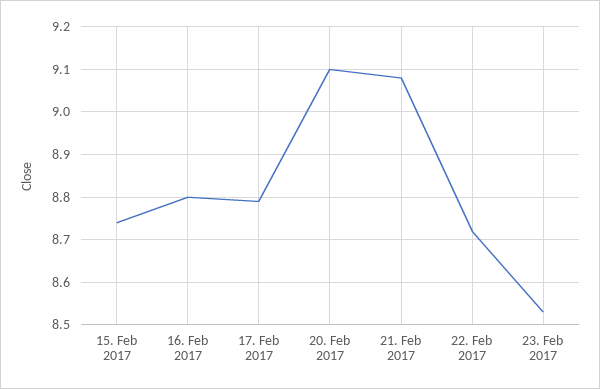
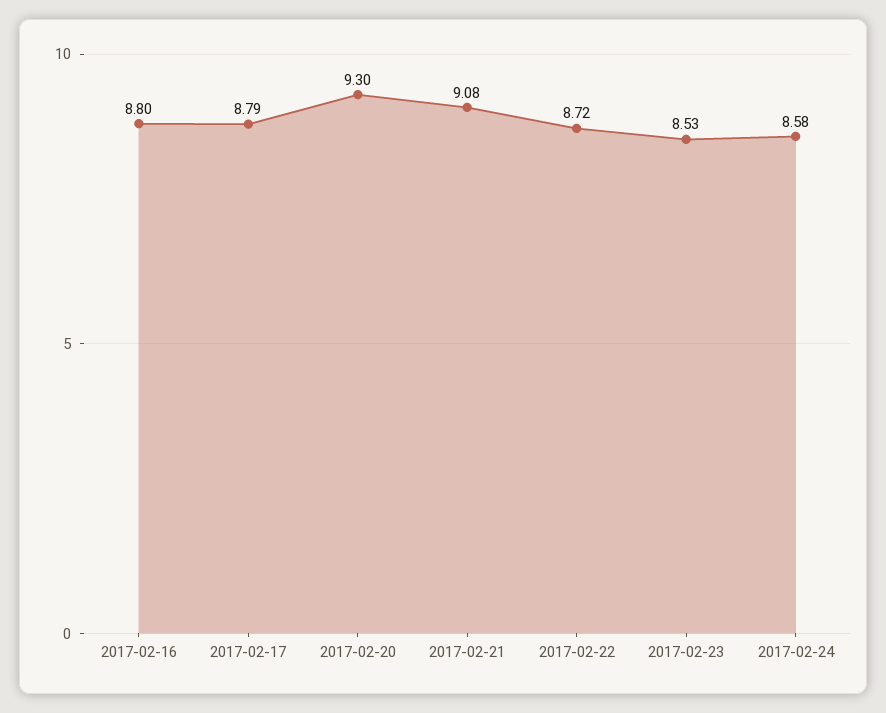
15. Feb 2017: 8.75 -> none
20. Feb 2017: 9.1 -> 9.3
2017-02-24: none -> 8.58

